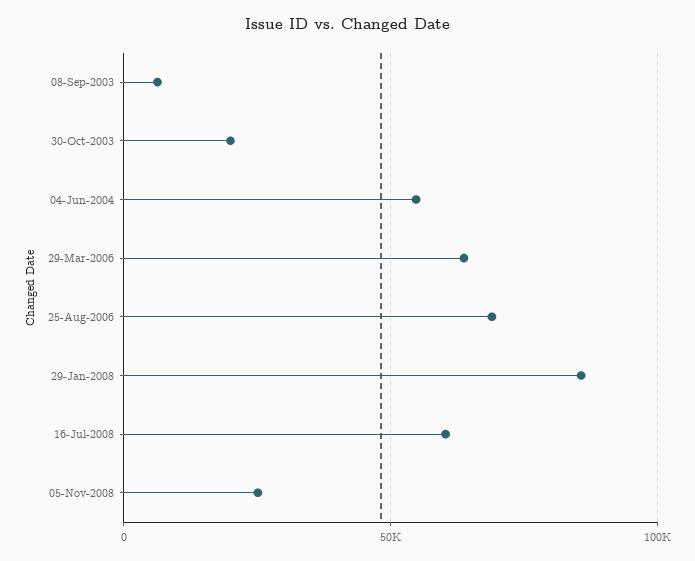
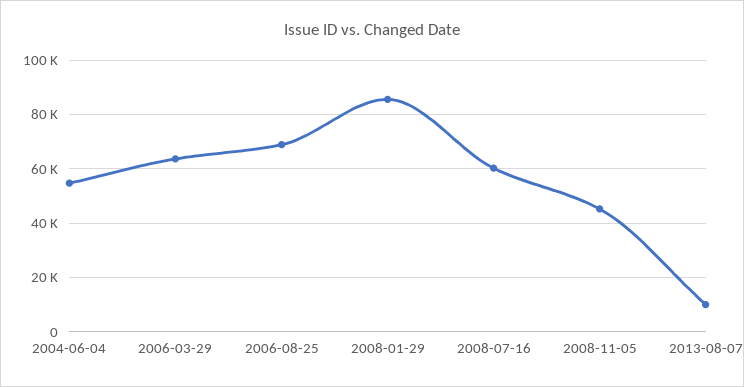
08-Sep-2003: 5000 -> none
30-Oct-2003: 20000 -> none
05-Nov-2008: 25000 -> 45000
2013-08-07: none -> 10000

